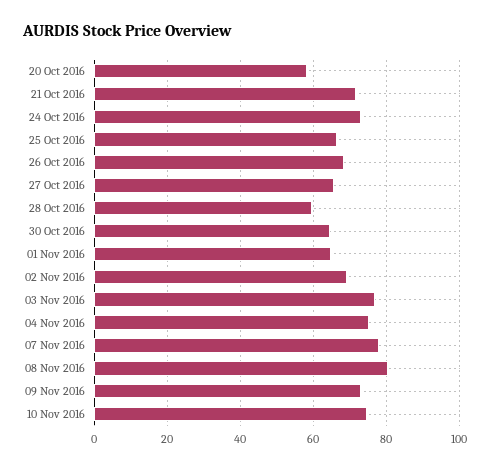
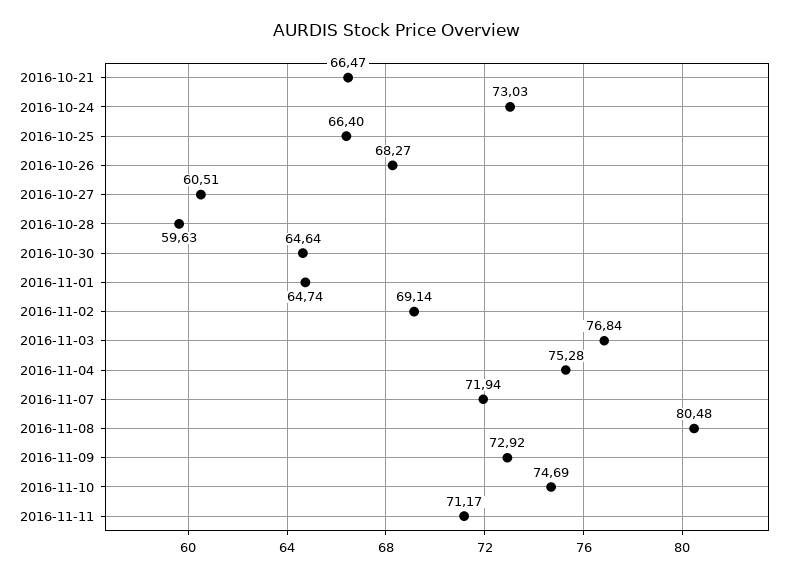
20 Oct 2016: 58 -> none
21 Oct 2016: 72 -> 66.47
27 Oct 2016: 66 -> 60.51
07 Nov 2016: 78 -> 71.94
2016-11-11: none -> 71.17

